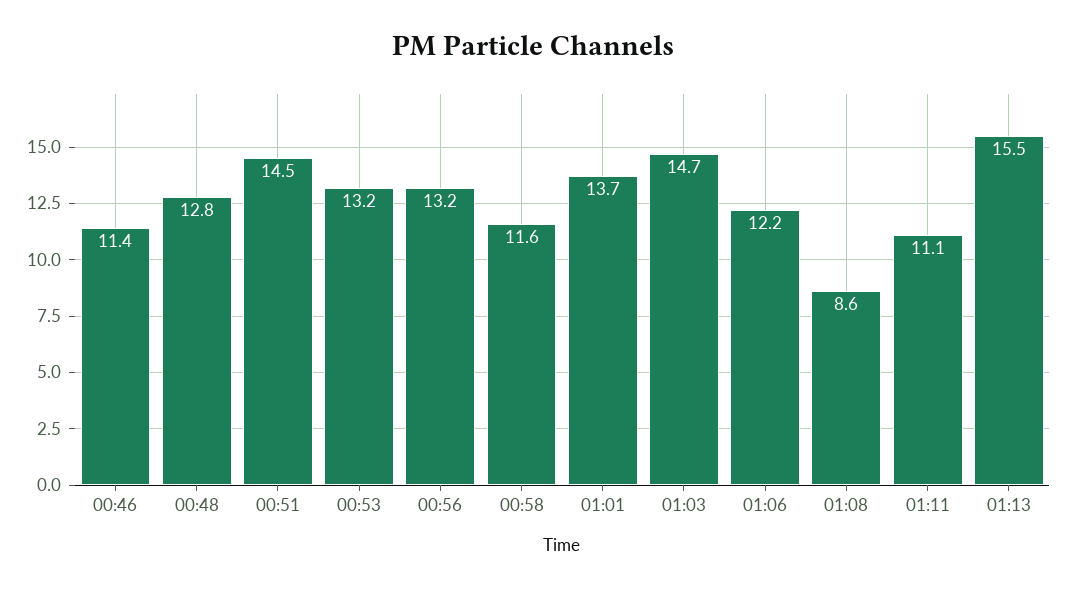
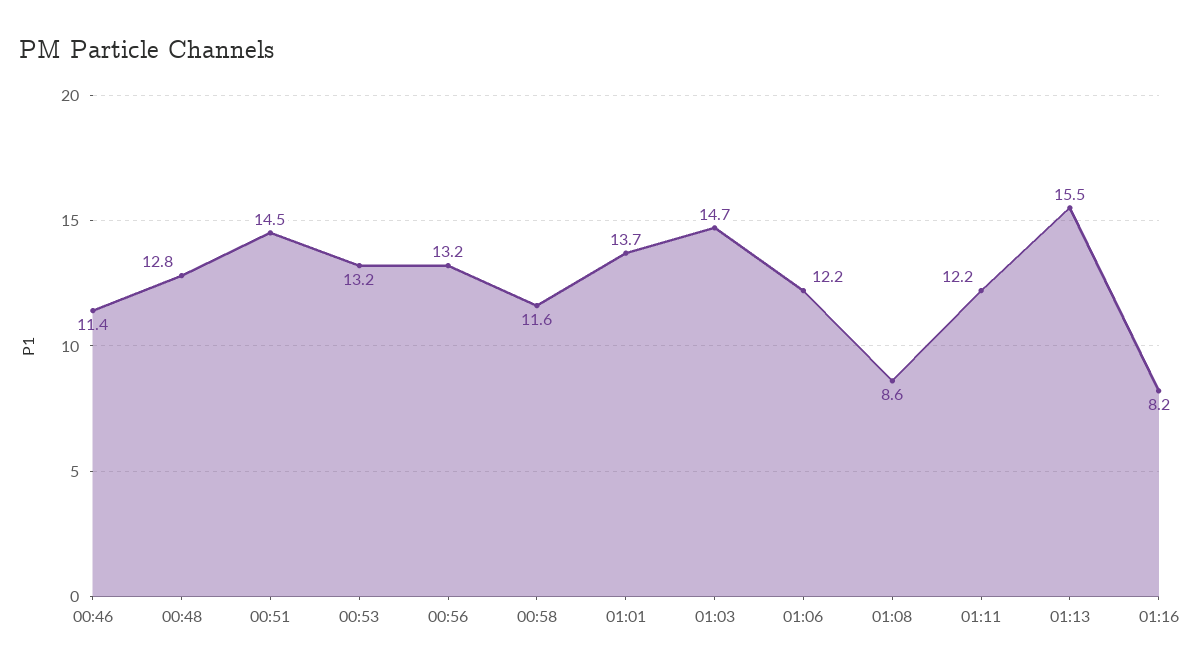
01:11: 11.1 -> 12.2
01:16: none -> 8.2

